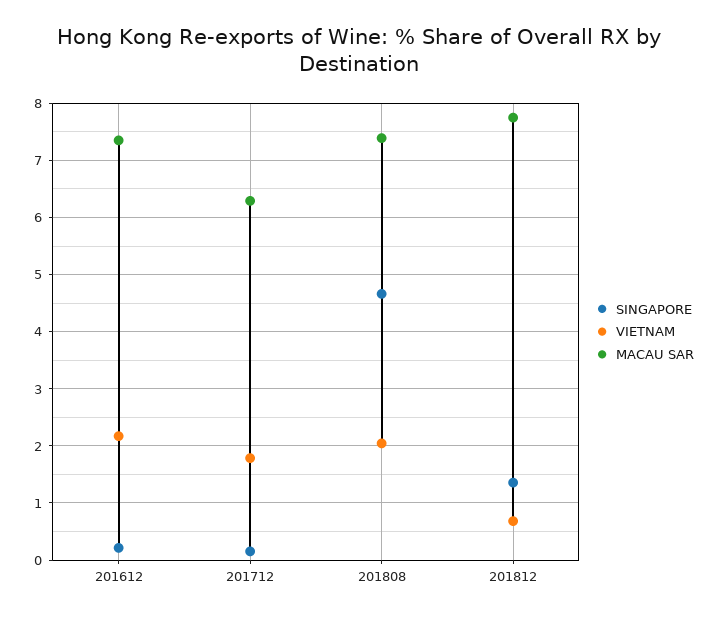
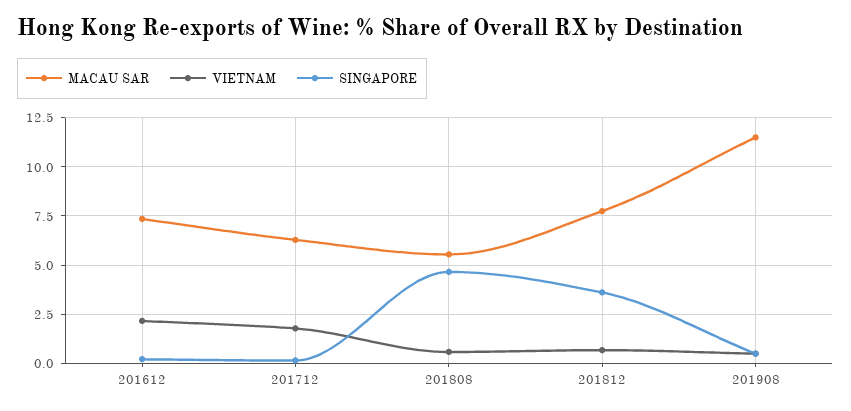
VIETNAM, 201808: 2 -> 0.5
MACAU SAR, 201808: 7.4 -> 5.5
SINGAPORE, 201812: 1.4 -> 3.5
MACAU SAR, 201908: none -> 11.5
VIETNAM, 201908: none -> 0.5
SINGAPORE, 201908: none -> 0.5

